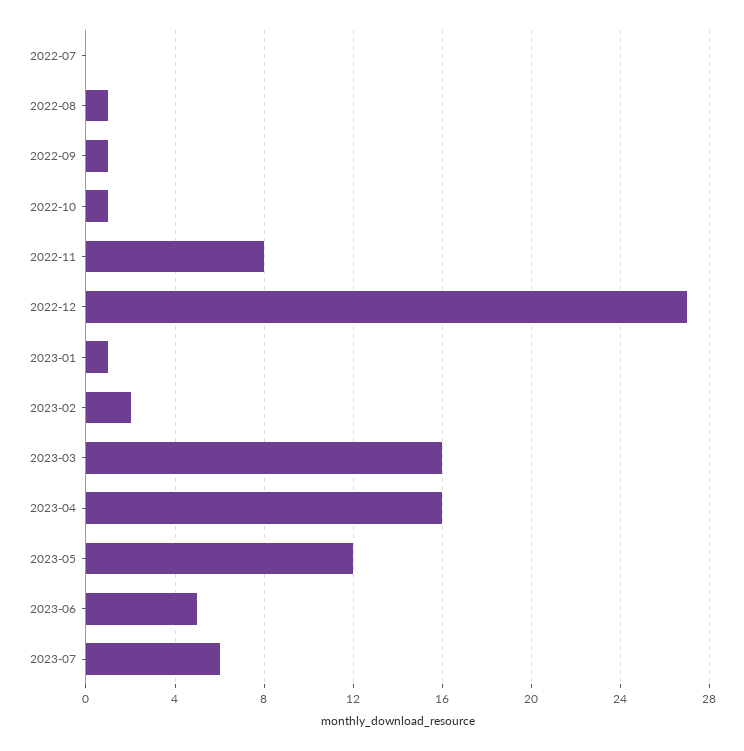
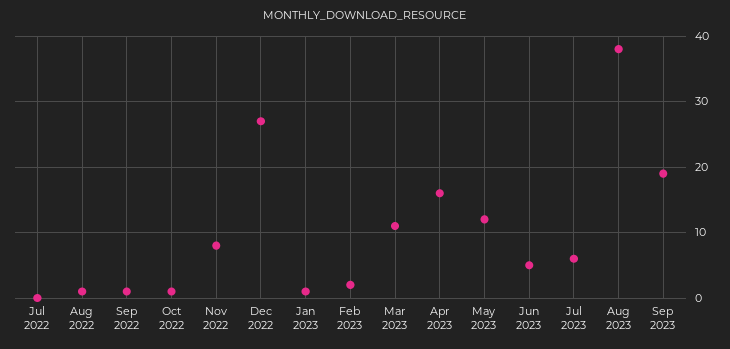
2023-03: 16 -> 11
Aug 2023: none -> 38
Sep 2023: none -> 19

